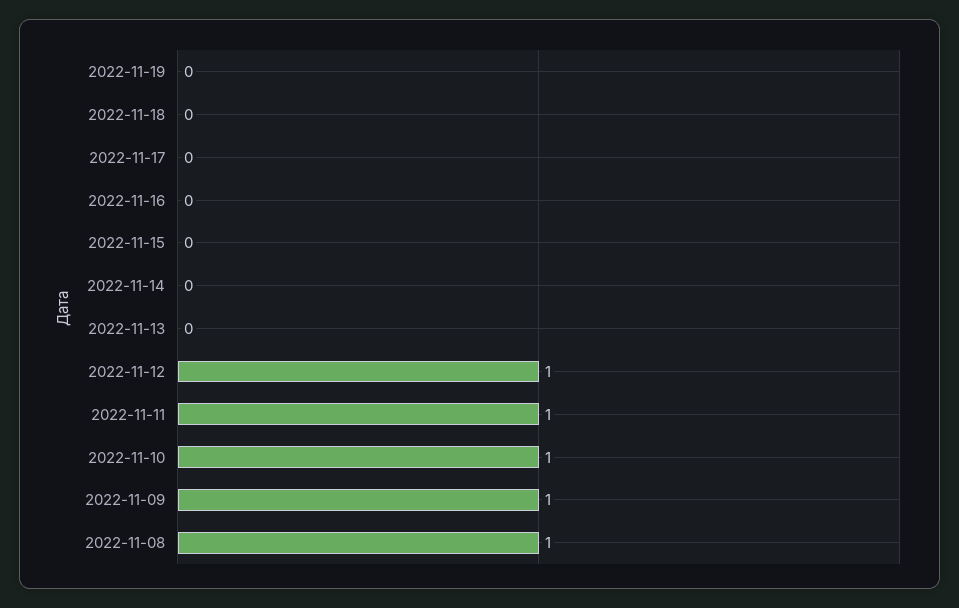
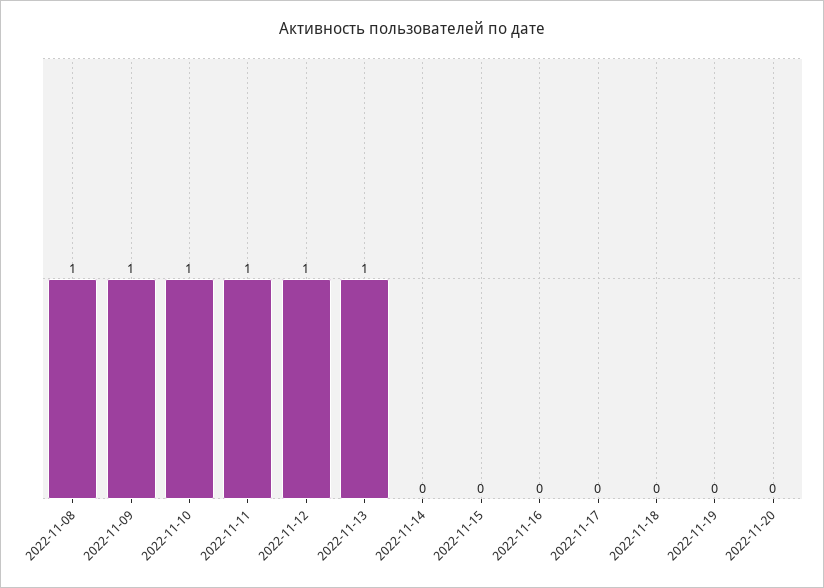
2022-11-13: 0 -> 1
2022-11-20: none -> 0

